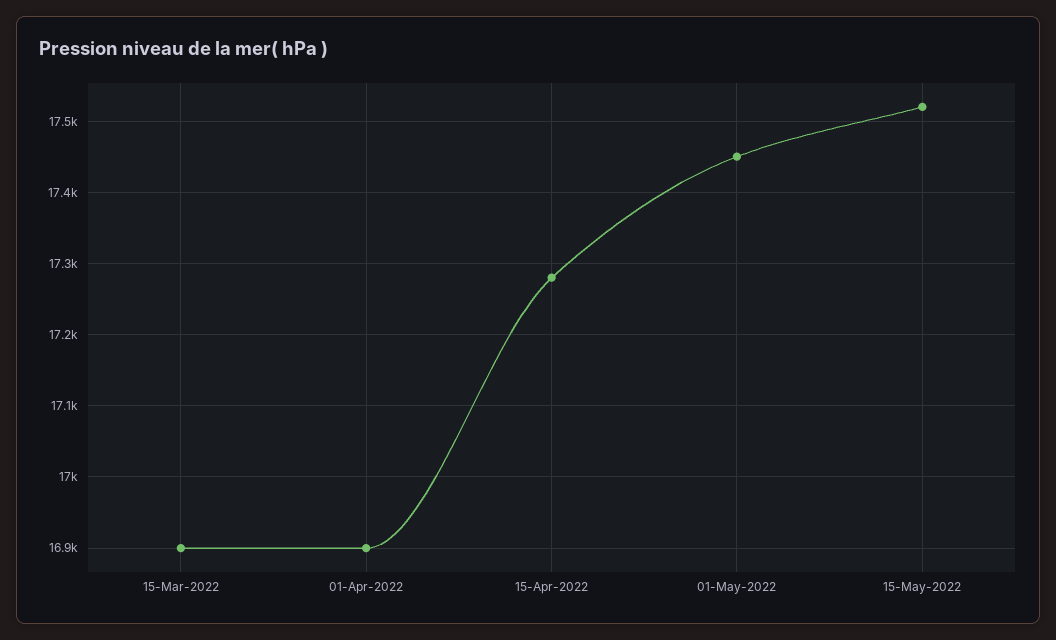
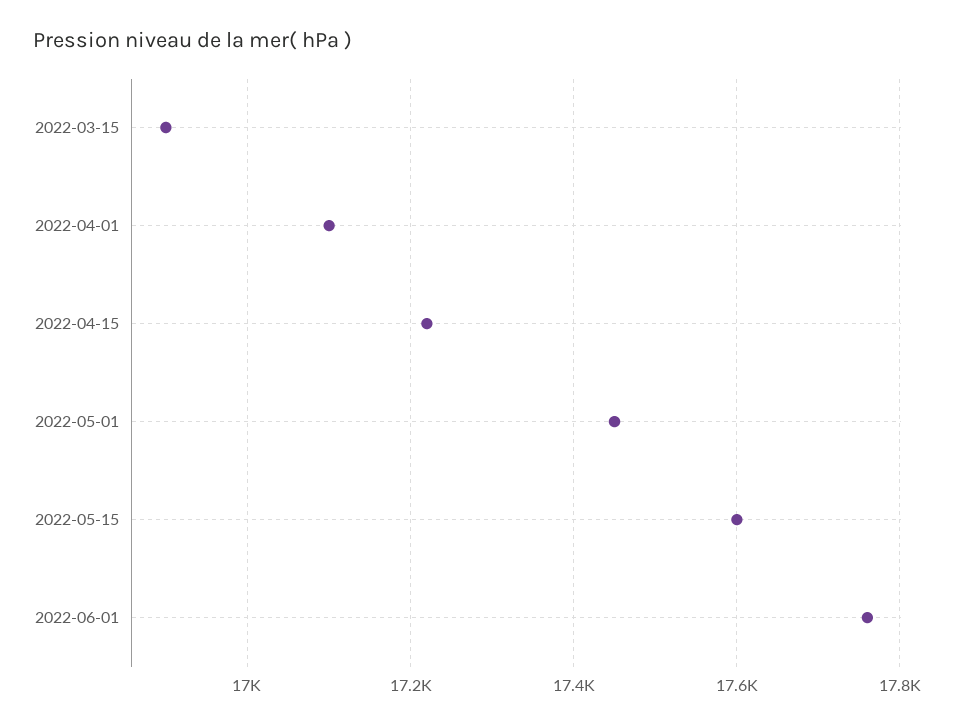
01-Apr-2022: 16900 -> 17100
15-Apr-2022: 17280 -> 17220
15-May-2022: 17520 -> 17600
2022-06-01: none -> 17760

